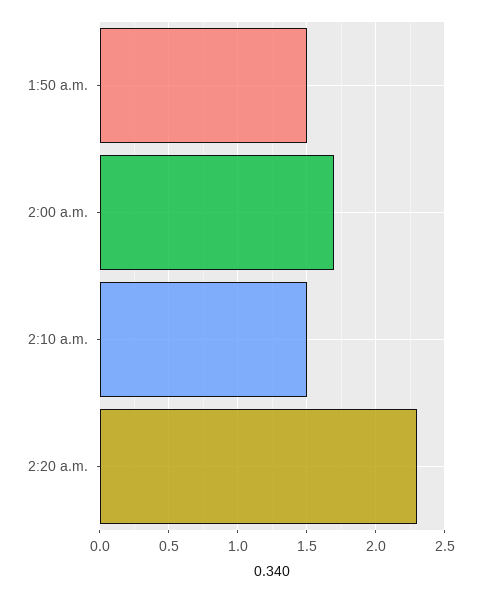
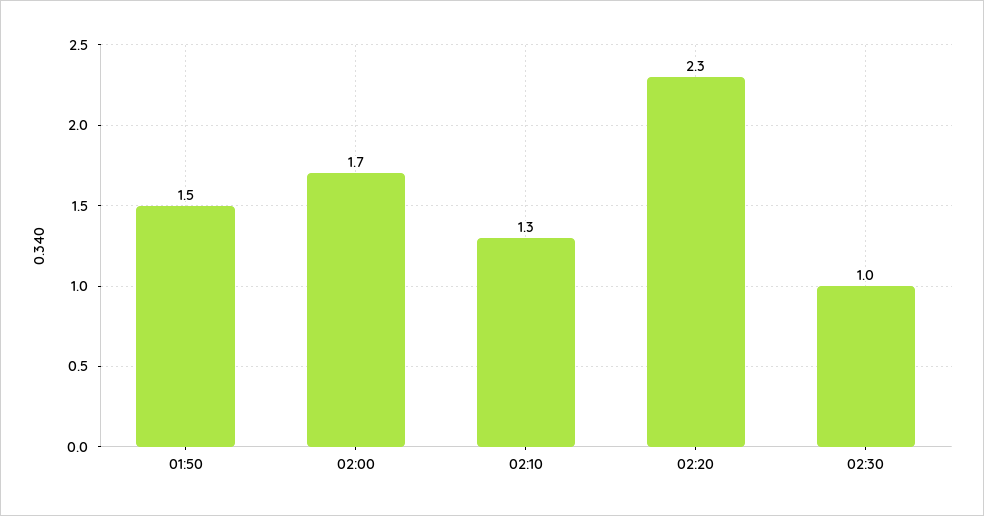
2:10 a.m.: 1.5 -> 1.3
02:30: none -> 1

